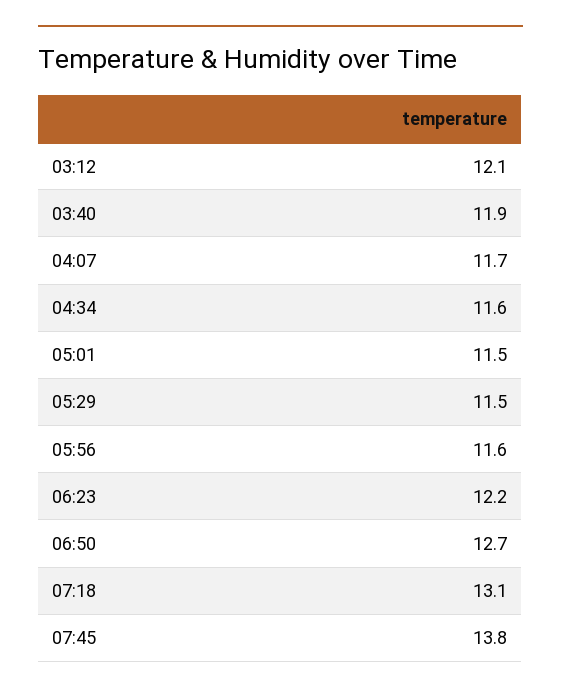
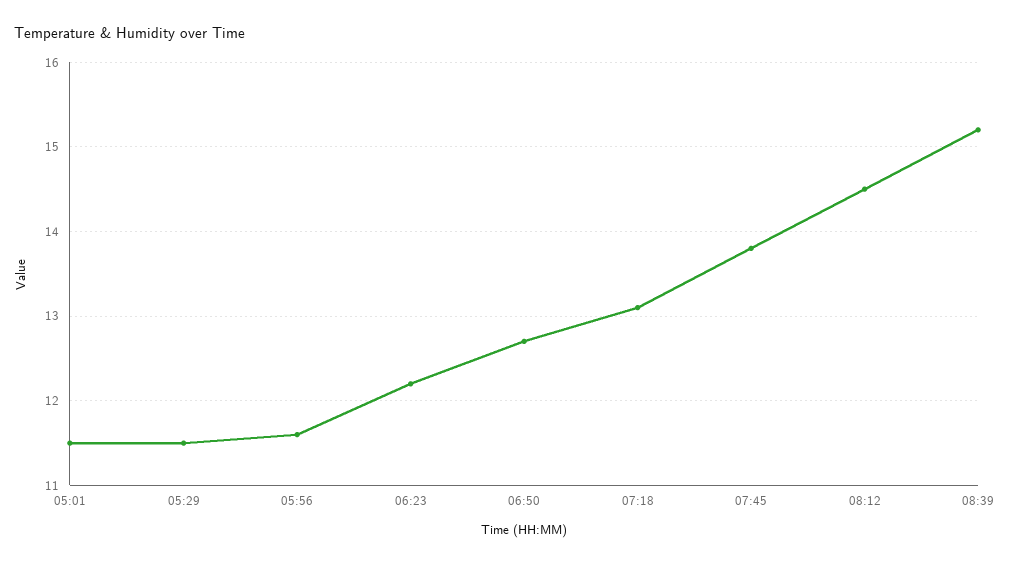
03:12: 12.1 -> none
03:40: 11.9 -> none
04:07: 11.7 -> none
04:34: 11.6 -> none
08:12: none -> 14.5
08:39: none -> 15.2

